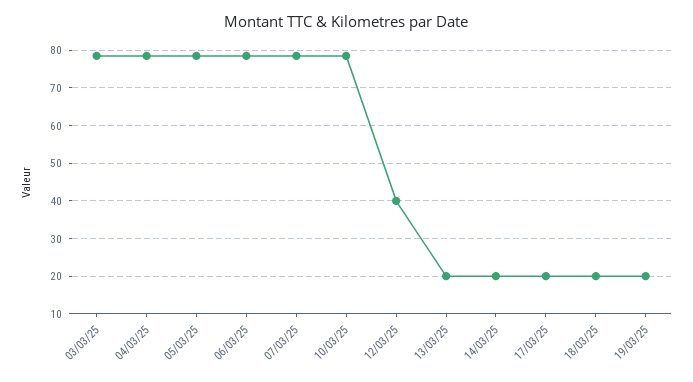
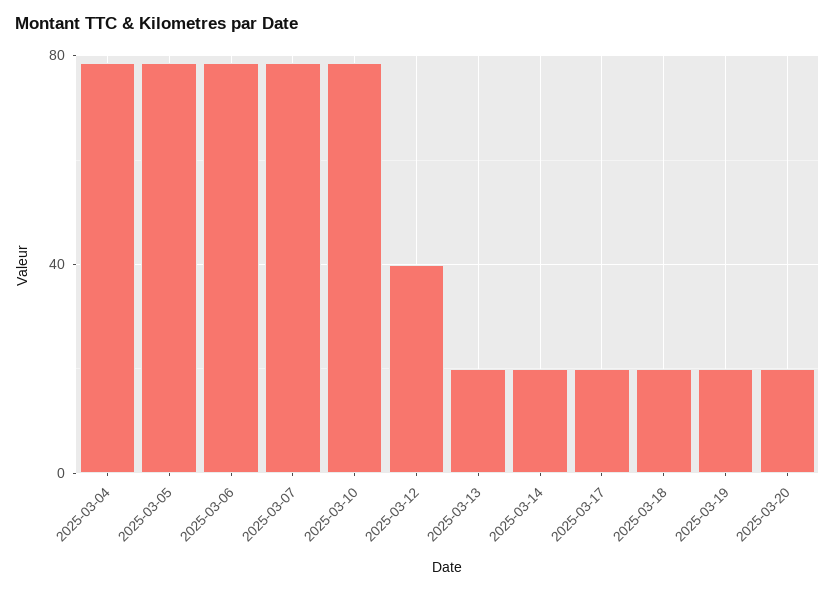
03/03/25: 78 -> none
2025-03-20: none -> 20

